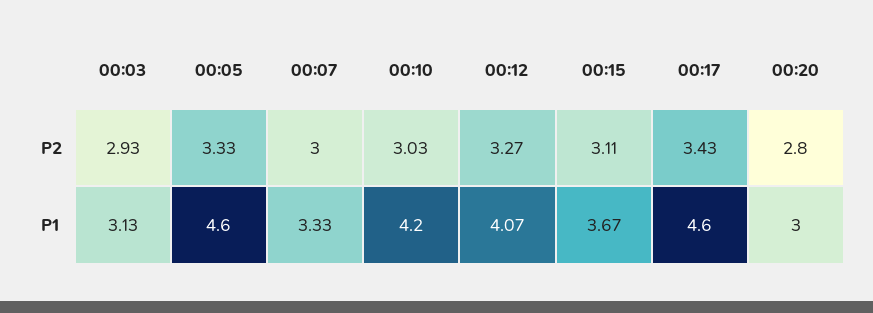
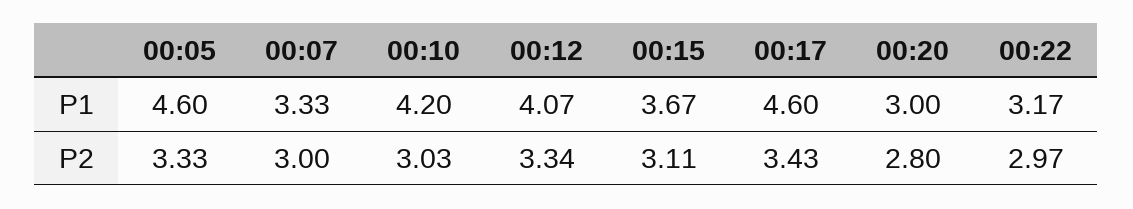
00:03, P2: 2.93 -> none
00:12, P2: 3.27 -> 3.34
00:03, P1: 3.13 -> none
00:22, P1: none -> 3.17
00:22, P2: none -> 2.97

